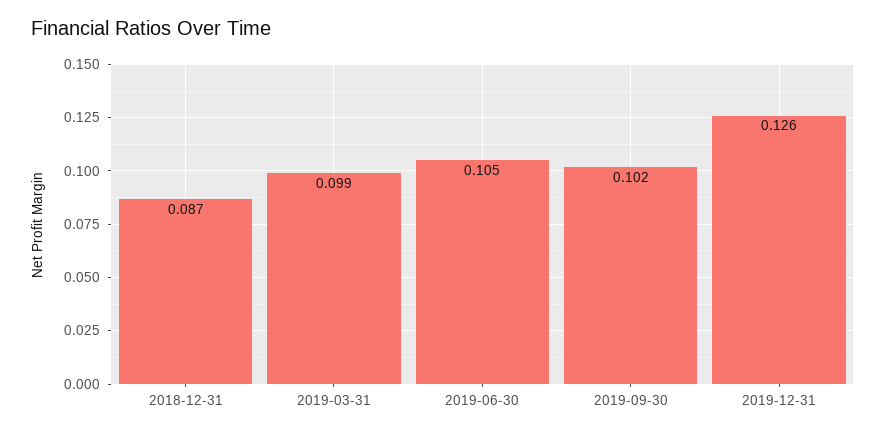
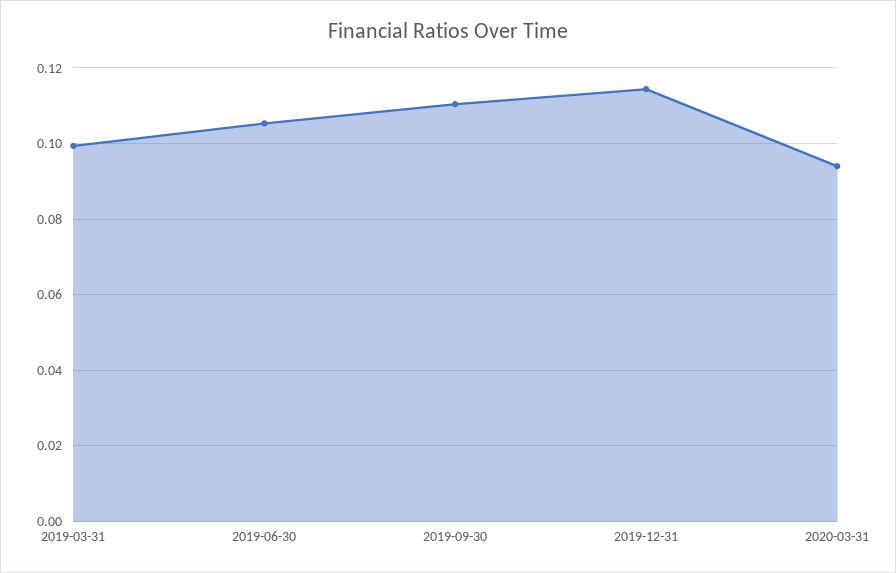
2018-12-31: 0.087 -> none
2019-09-30: 0.102 -> 0.11
2019-12-31: 0.126 -> 0.114
2020-03-31: none -> 0.094

